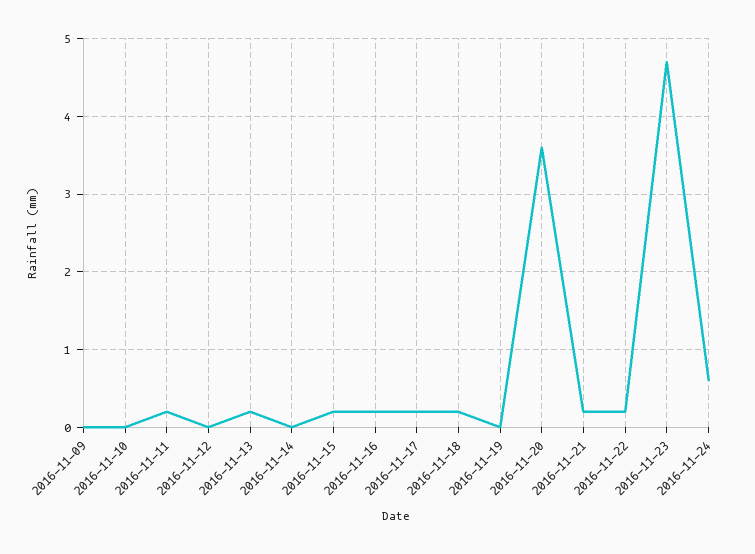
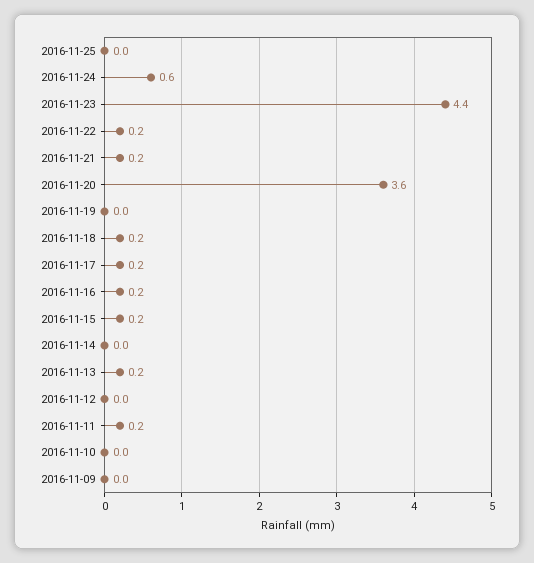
2016-11-23: 4.7 -> 4.4
2016-11-25: none -> 0

